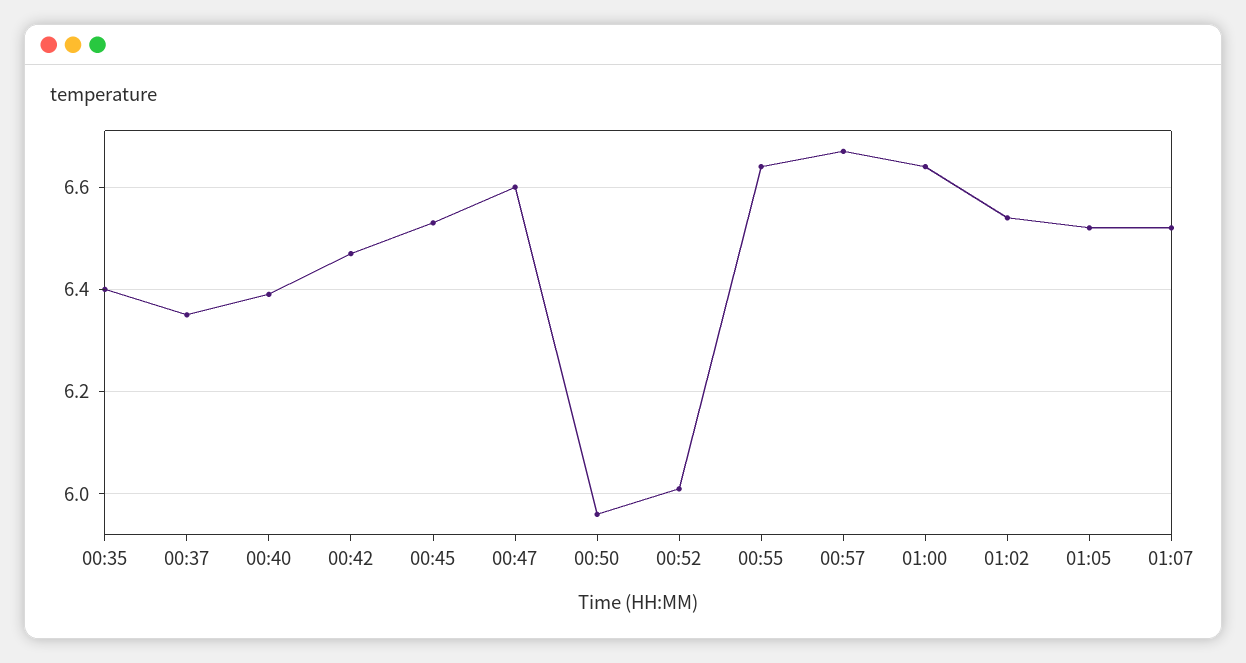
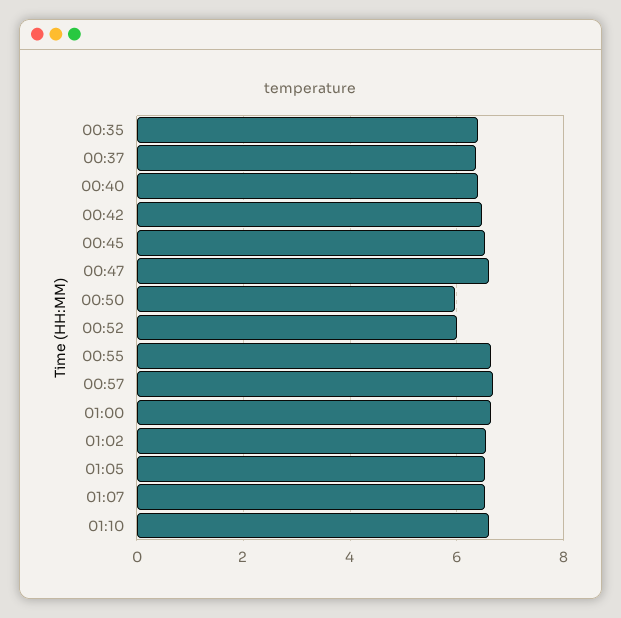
01:10: none -> 6.6

